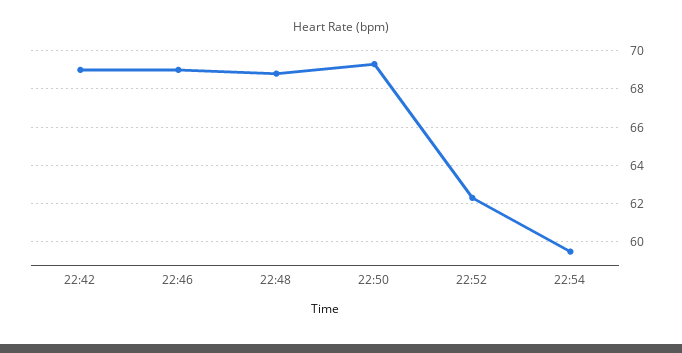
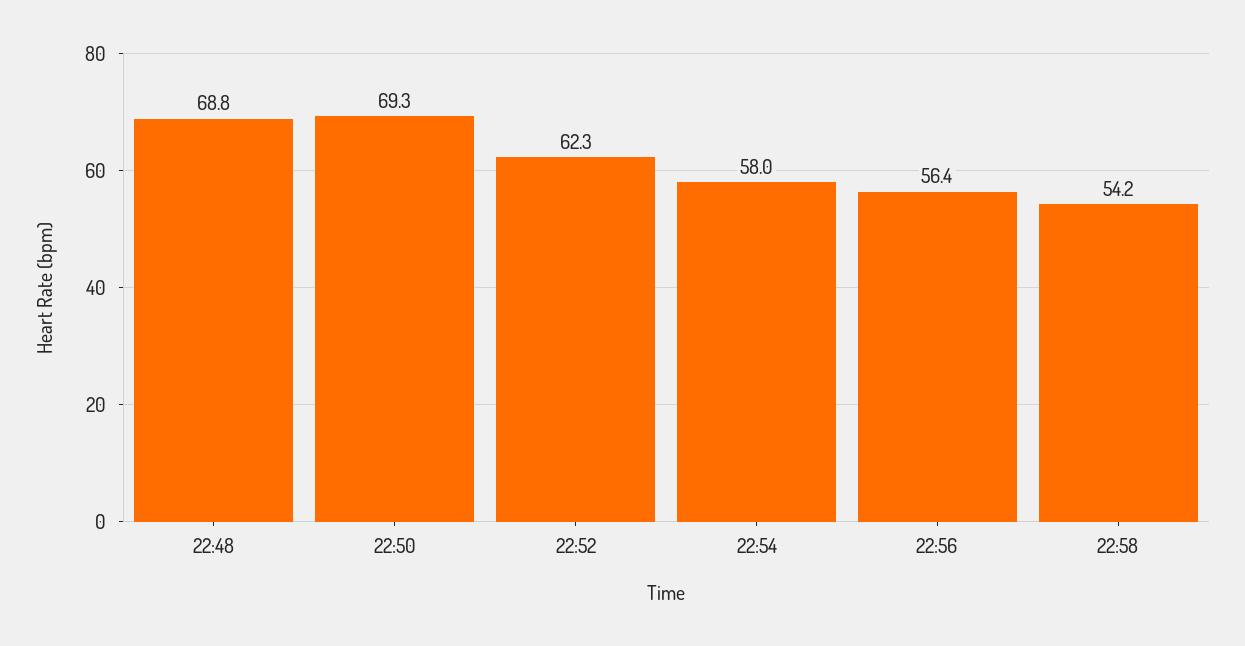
22:42: 69 -> none
22:46: 69 -> none
22:54: 59.5 -> 58
22:56: none -> 56.4
22:58: none -> 54.2

